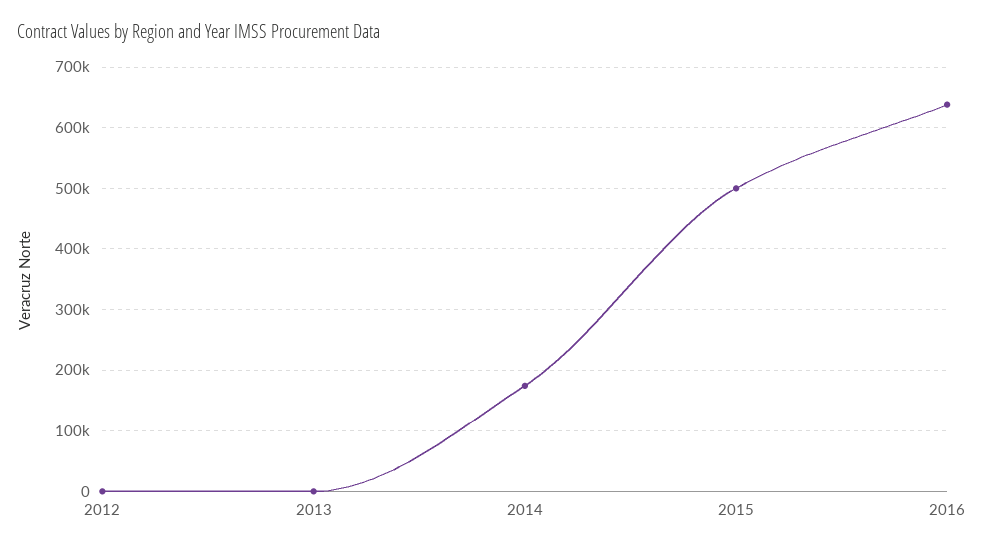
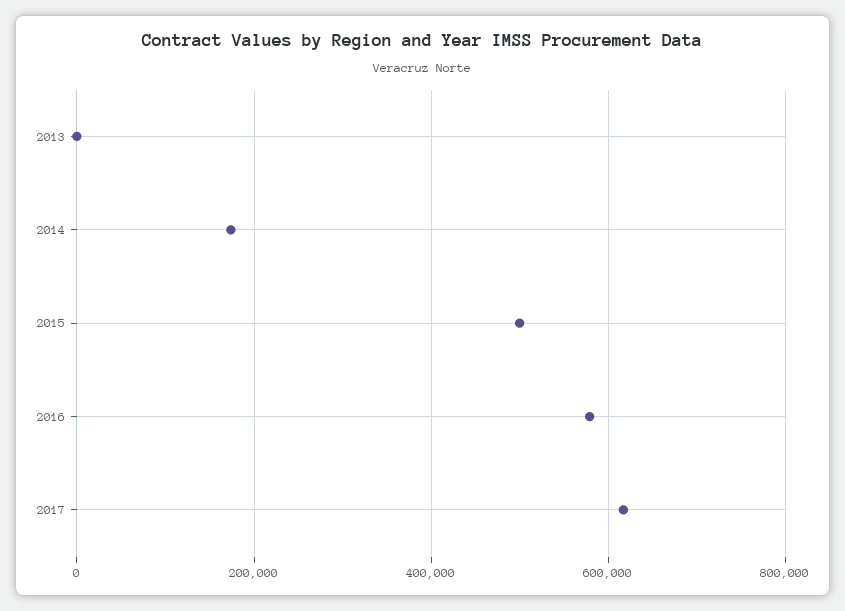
2012: 0 -> none
2016: 640000 -> 580000
2017: none -> 620000

